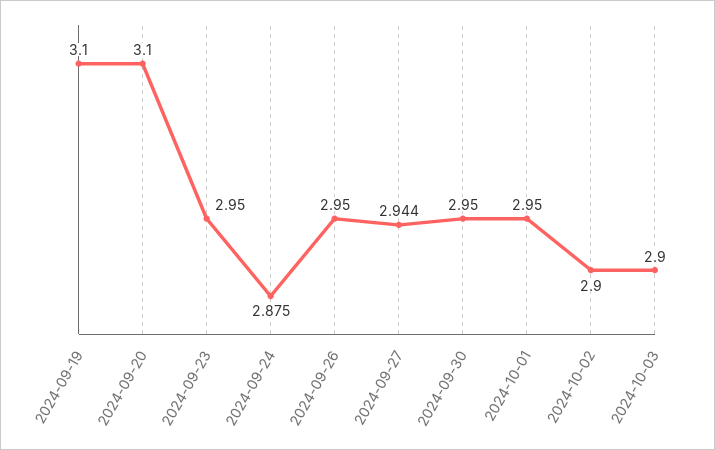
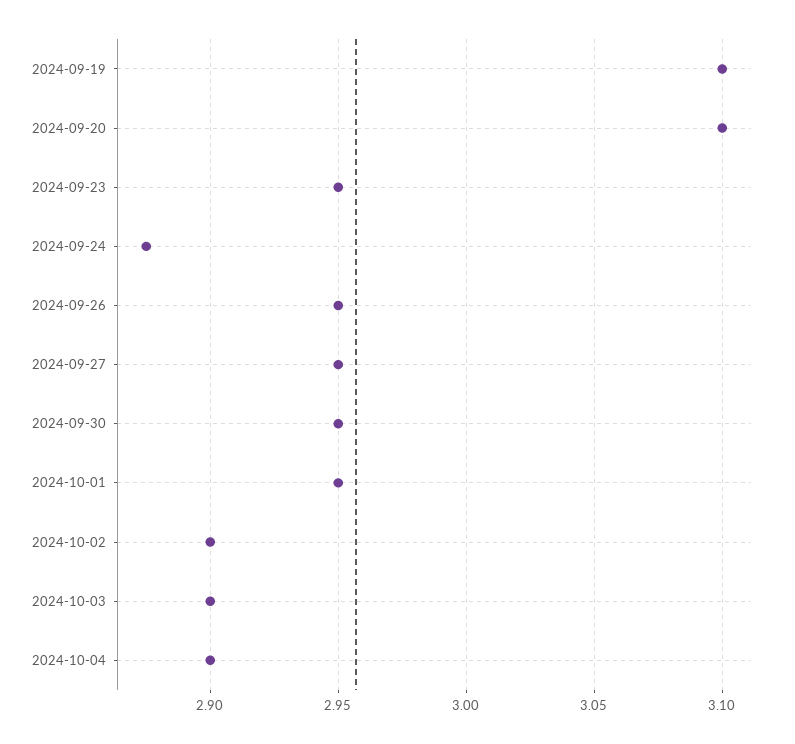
2024-09-27: 2.944 -> 2.95
2024-10-04: none -> 2.9

